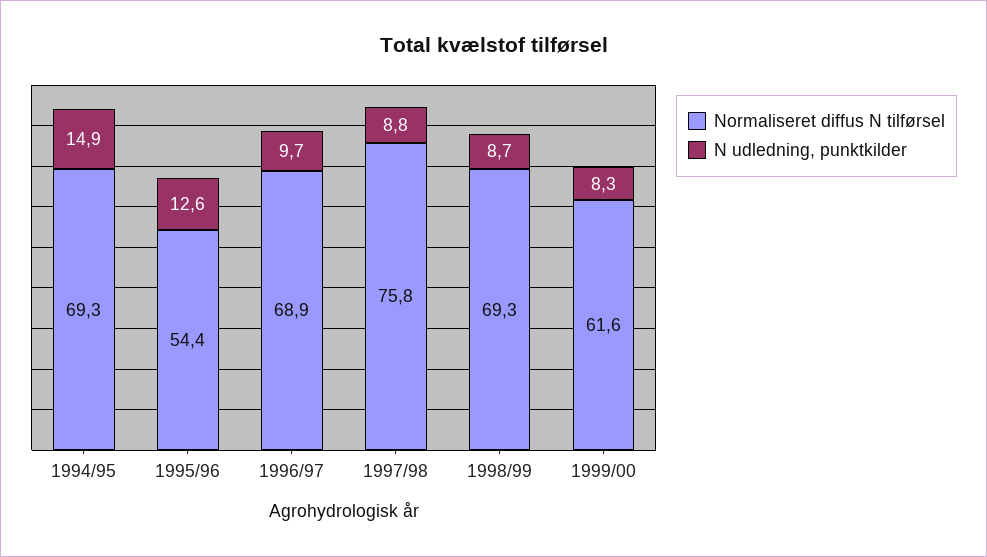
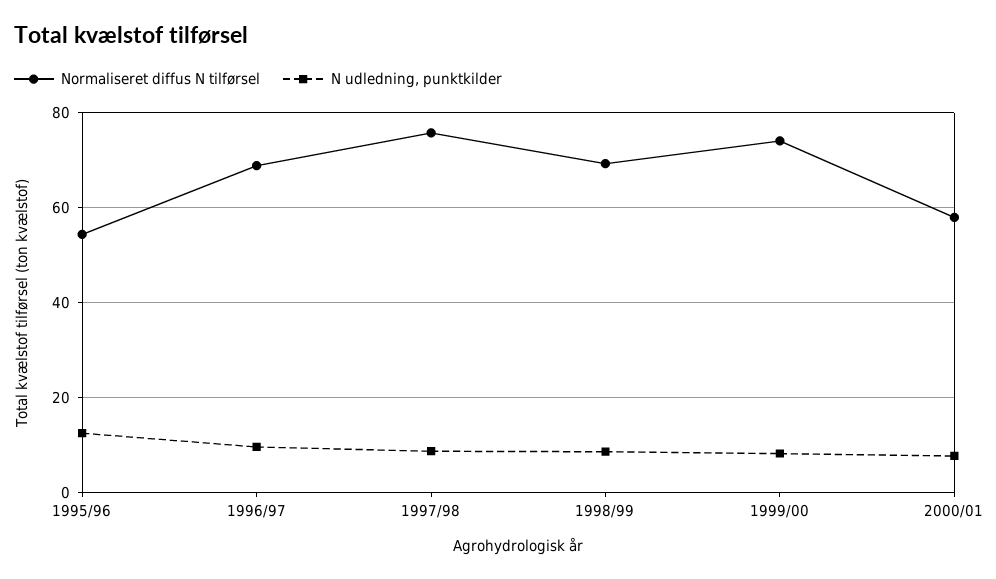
Normaliseret diffus N tilførsel, 1994/95: 69.3 -> none
N udledning, punktkilder, 1994/95: 14.9 -> none
Normaliseret diffus N tilførsel, 1999/00: 61.6 -> 74
Normaliseret diffus N tilførsel, 2000/01: none -> 58
N udledning, punktkilder, 2000/01: none -> 8

